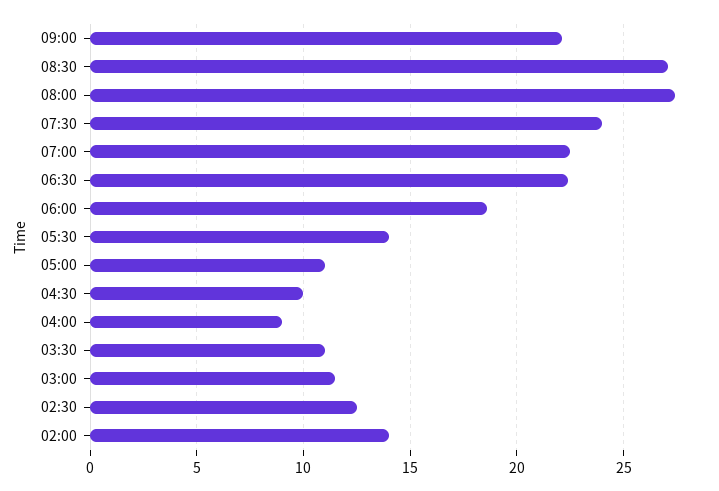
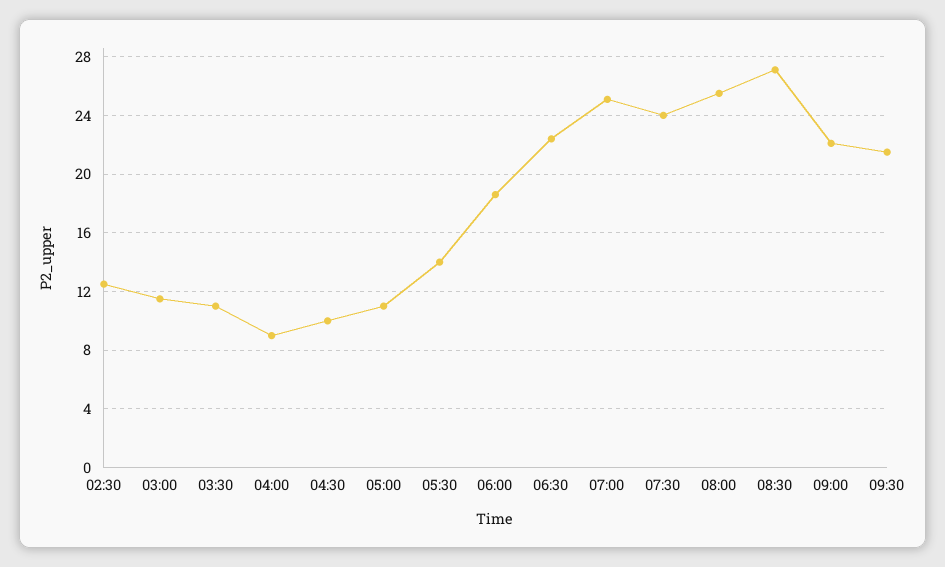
08:00: 27.5 -> 25.5
07:00: 22.5 -> 25
02:00: 14 -> none
09:30: none -> 21.5

